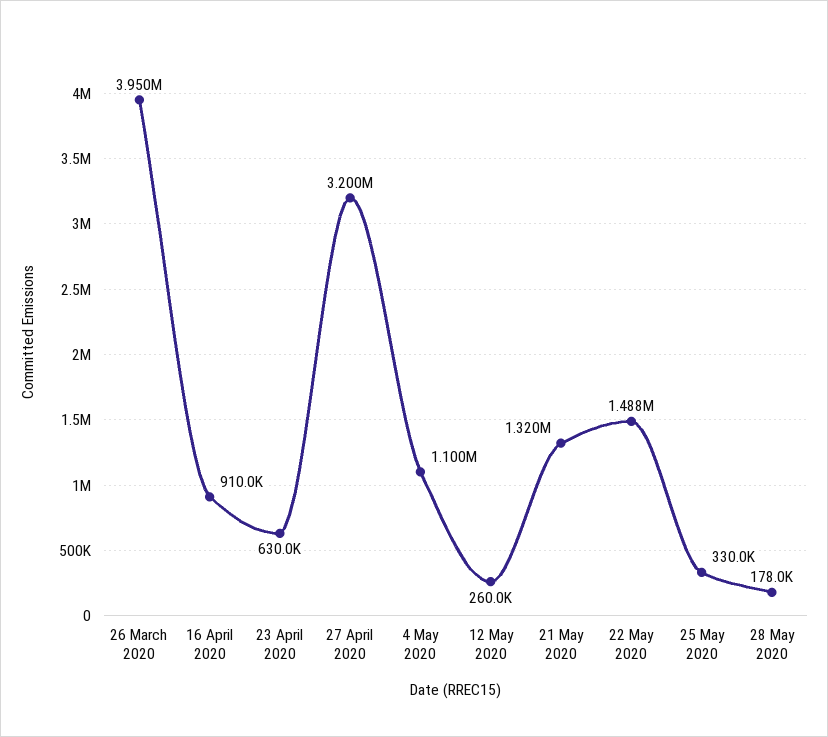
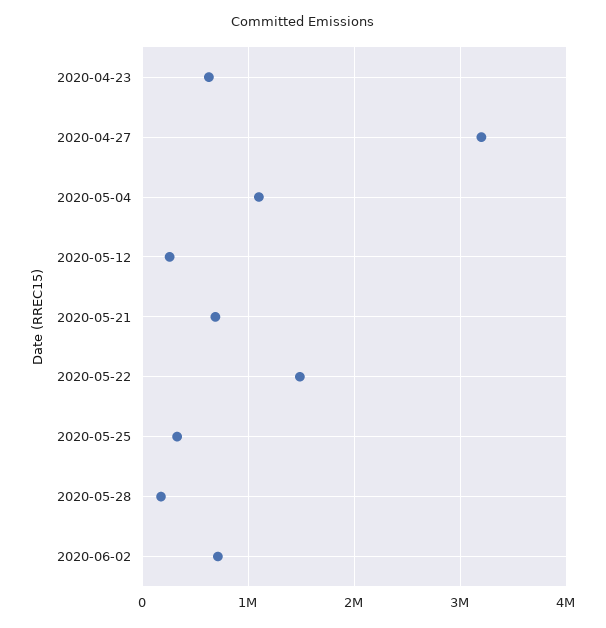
26 March 2020: 3950000 -> none
16 April 2020: 910000 -> none
21 May 2020: 1320000 -> 700000
2020-06-02: none -> 700000

